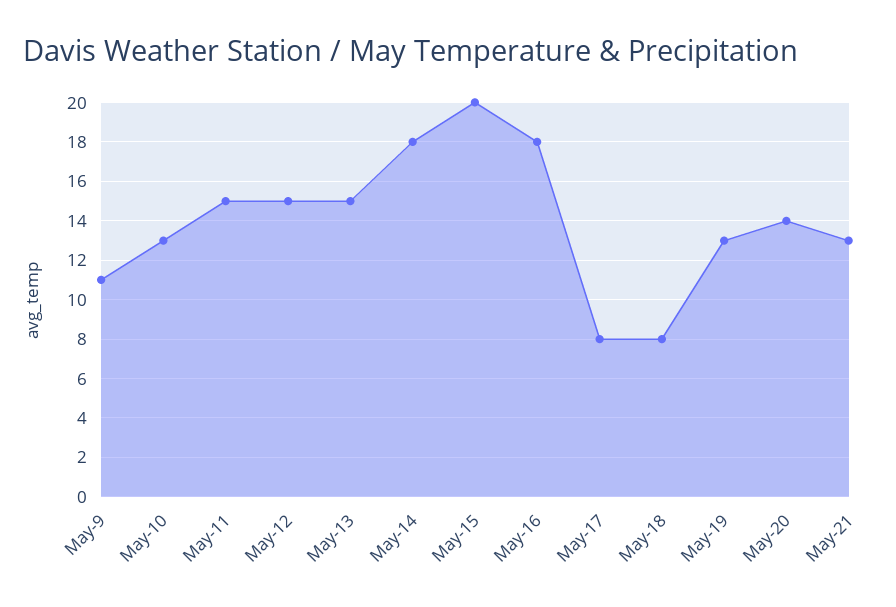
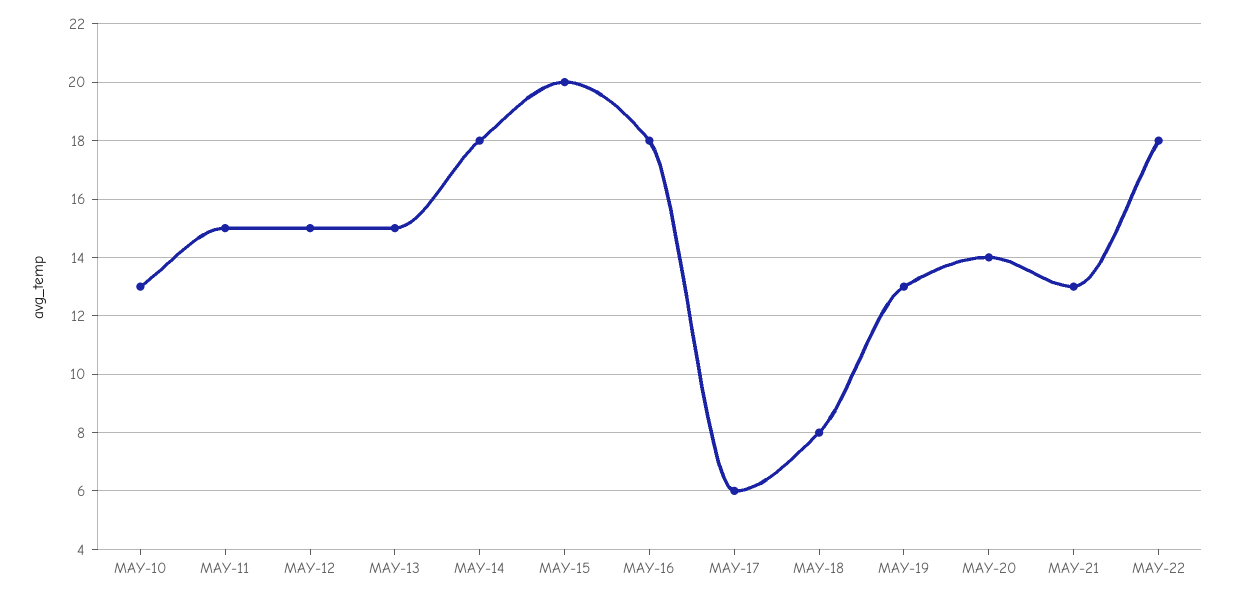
May-9: 11 -> none
May-17: 8 -> 6
MAY-22: none -> 18

